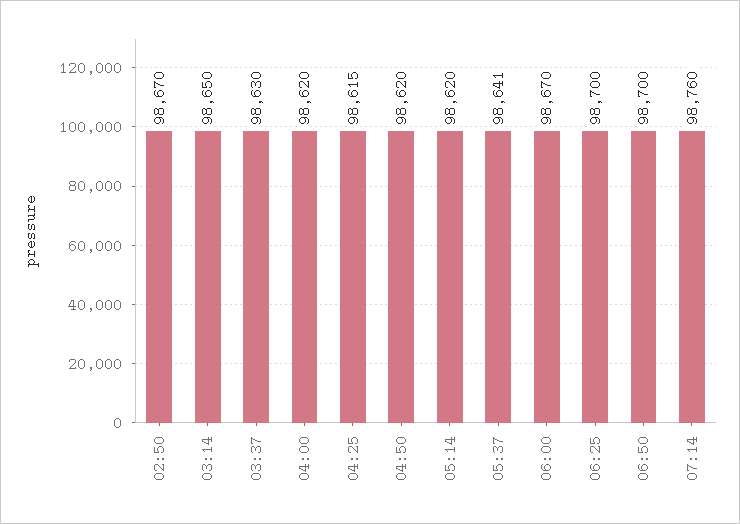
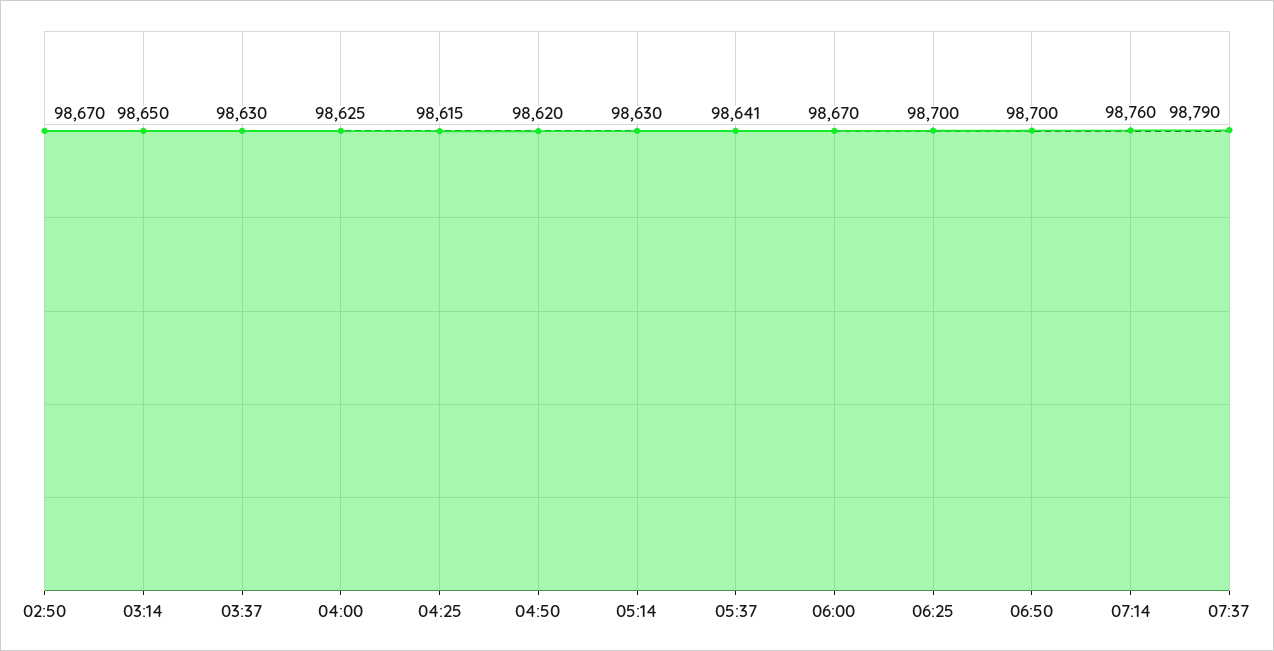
04:00: 98620 -> 98625
05:14: 98620 -> 98630
07:37: none -> 98790

